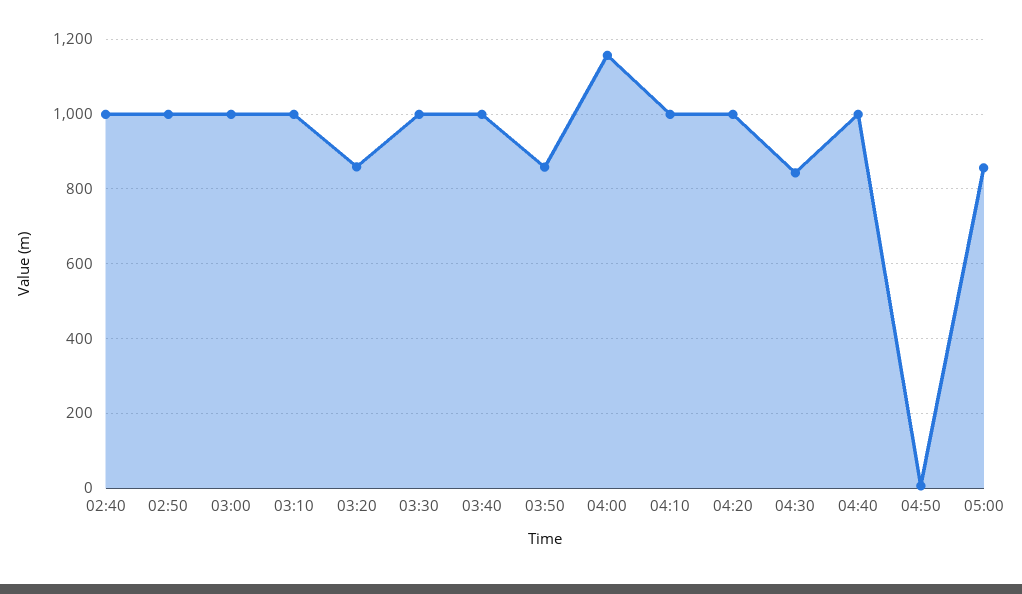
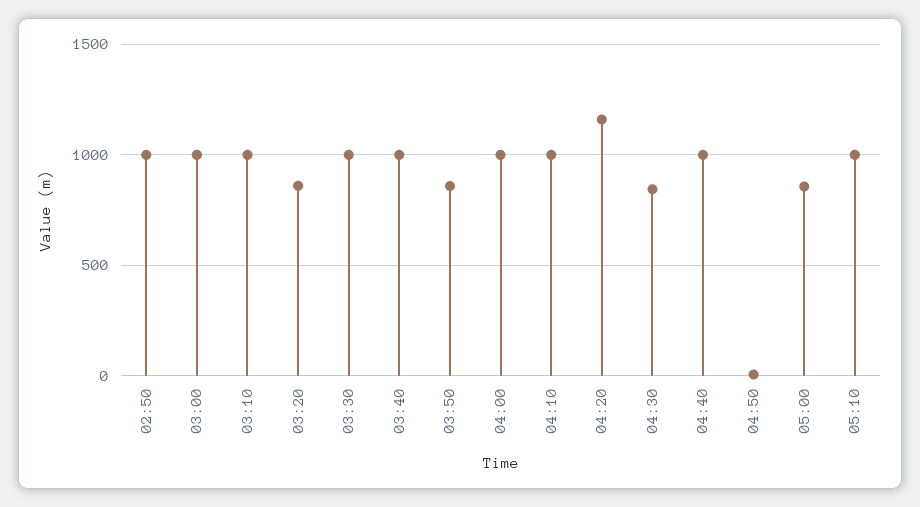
02:40: 1000 -> none
04:00: 1160 -> 1000
04:20: 1000 -> 1150
05:10: none -> 1000

